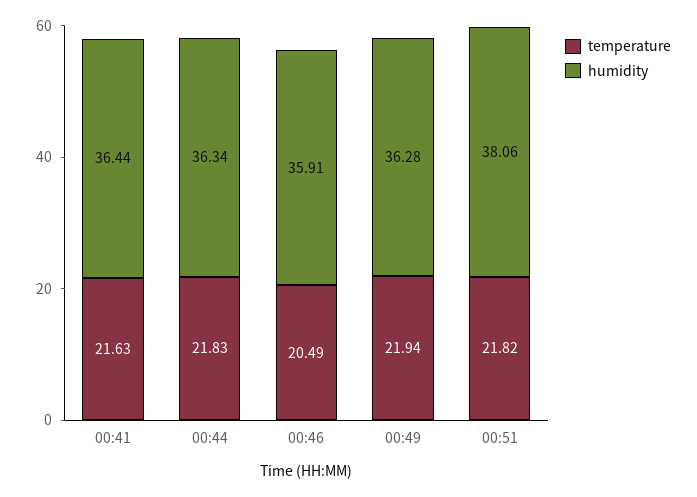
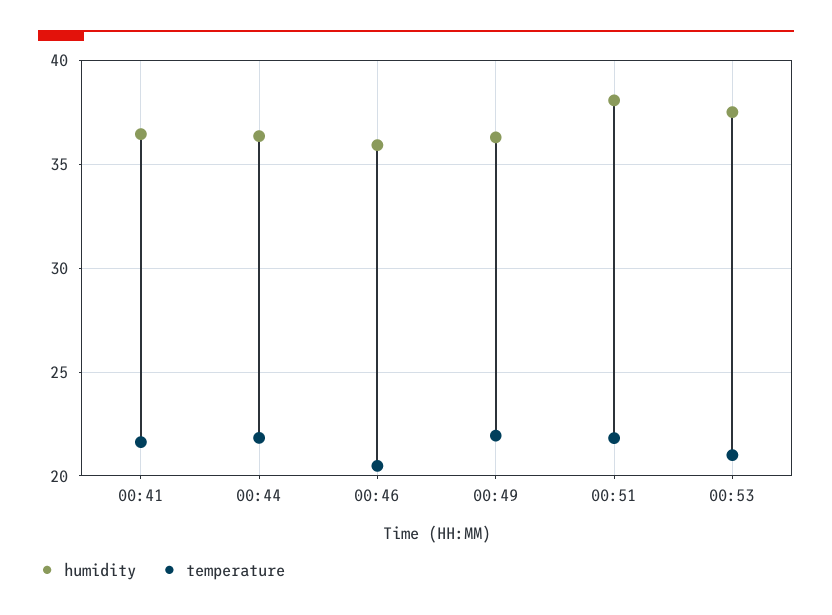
humidity, 00:53: none -> 37.5
temperature, 00:53: none -> 21

